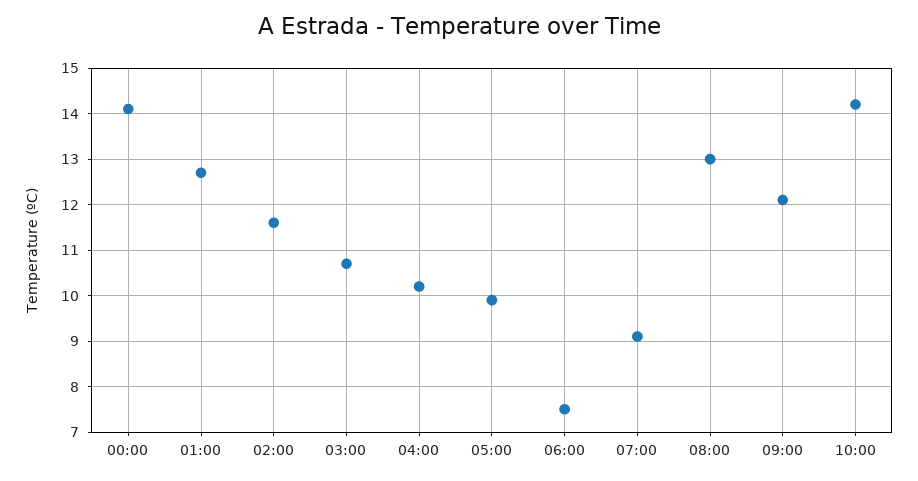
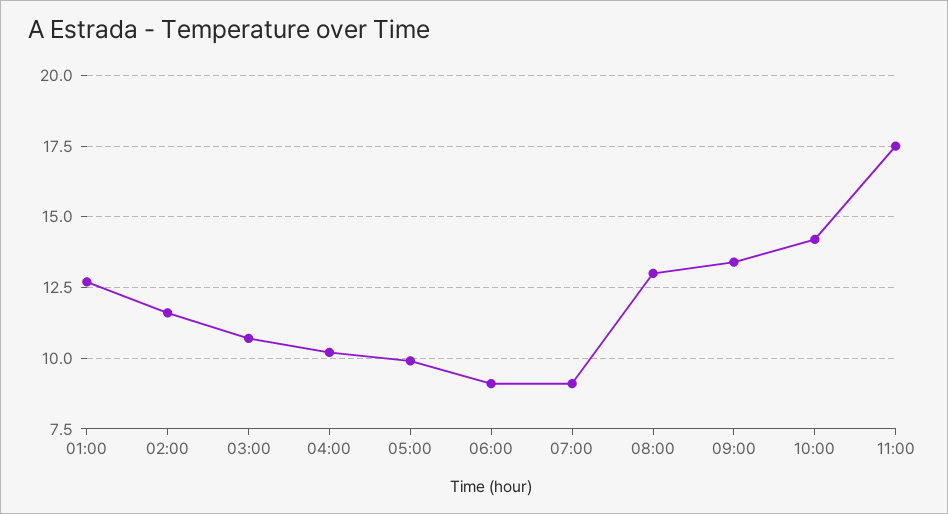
00:00: 14 -> none
06:00: 7.5 -> 9
09:00: 12 -> 13.5
11:00: none -> 17.5

